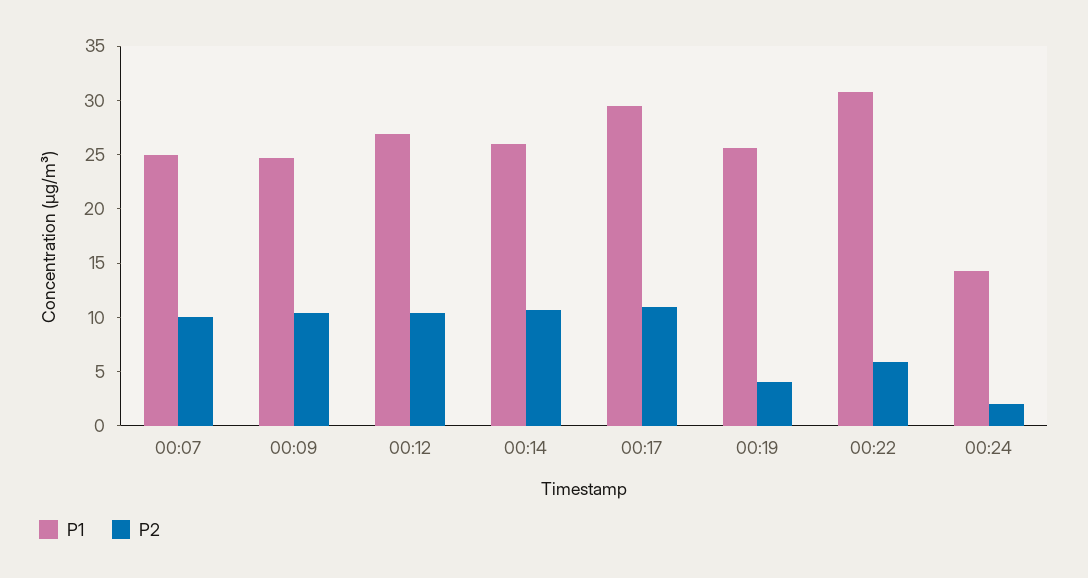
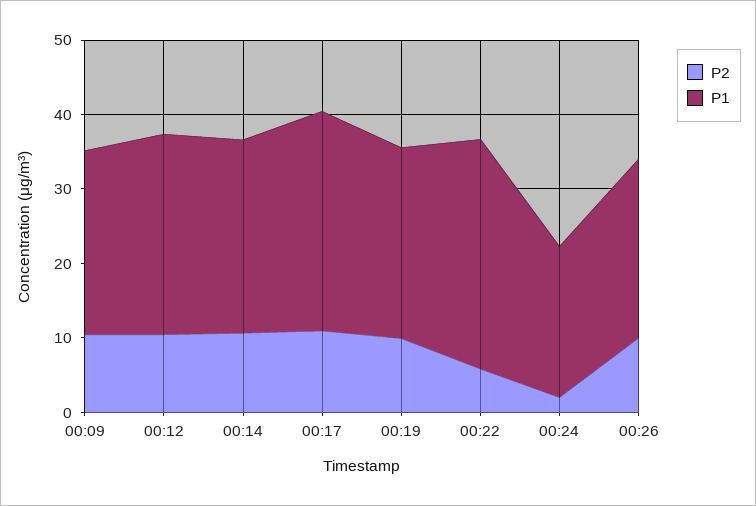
P1, 00:07: 25 -> none
P2, 00:07: 10 -> none
P2, 00:19: 4 -> 10
P1, 00:24: 14 -> 20
P2, 00:26: none -> 10
P1, 00:26: none -> 24

